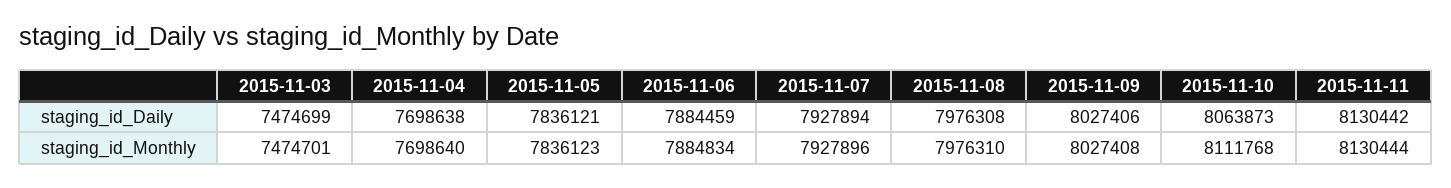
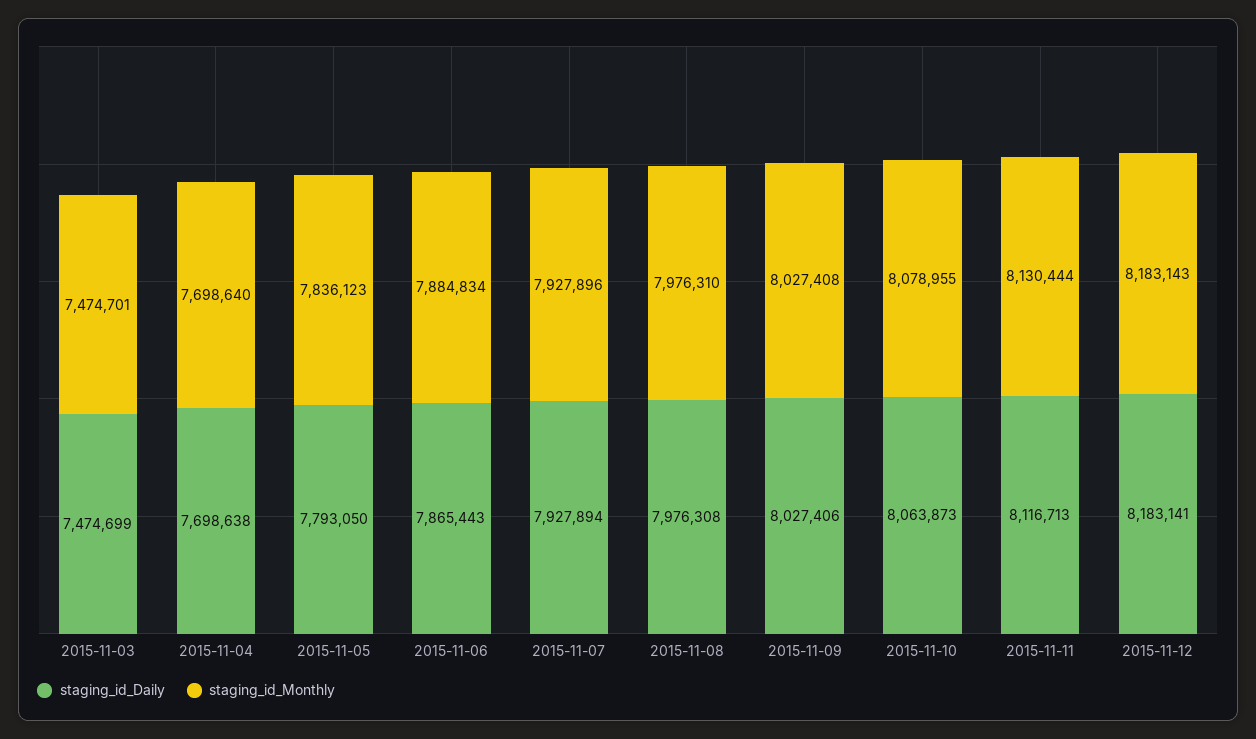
staging_id_Daily, 2015-11-05: 7836121 -> 7793050
staging_id_Daily, 2015-11-06: 7884459 -> 7865443
staging_id_Daily, 2015-11-11: 8130442 -> 8116713
staging_id_Monthly, 2015-11-10: 8111768 -> 8078955
staging_id_Daily, 2015-11-12: none -> 8183141
staging_id_Monthly, 2015-11-12: none -> 8183143

